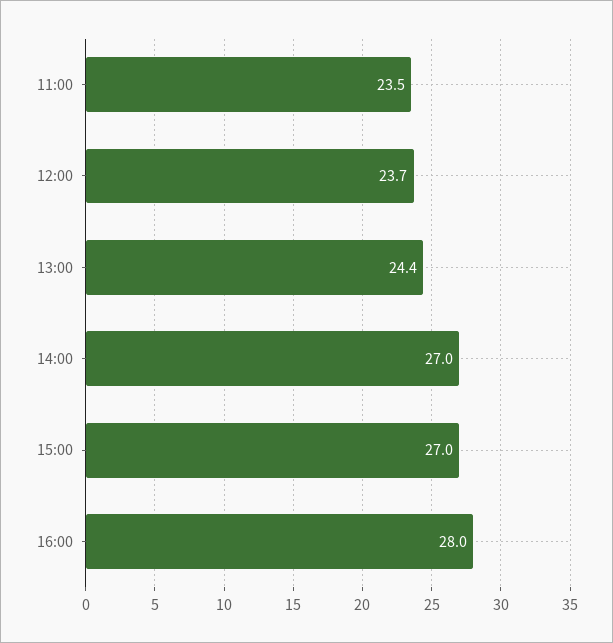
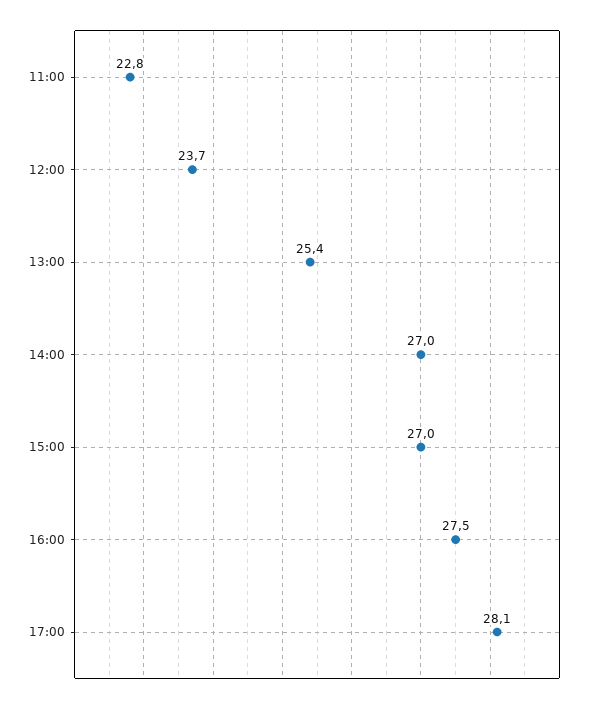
11:00: 23.5 -> 22.8
13:00: 24.4 -> 25.4
16:00: 28 -> 27.5
17:00: none -> 28.1

